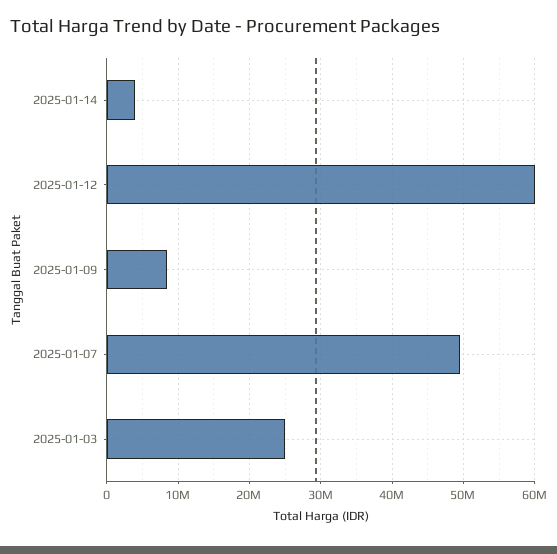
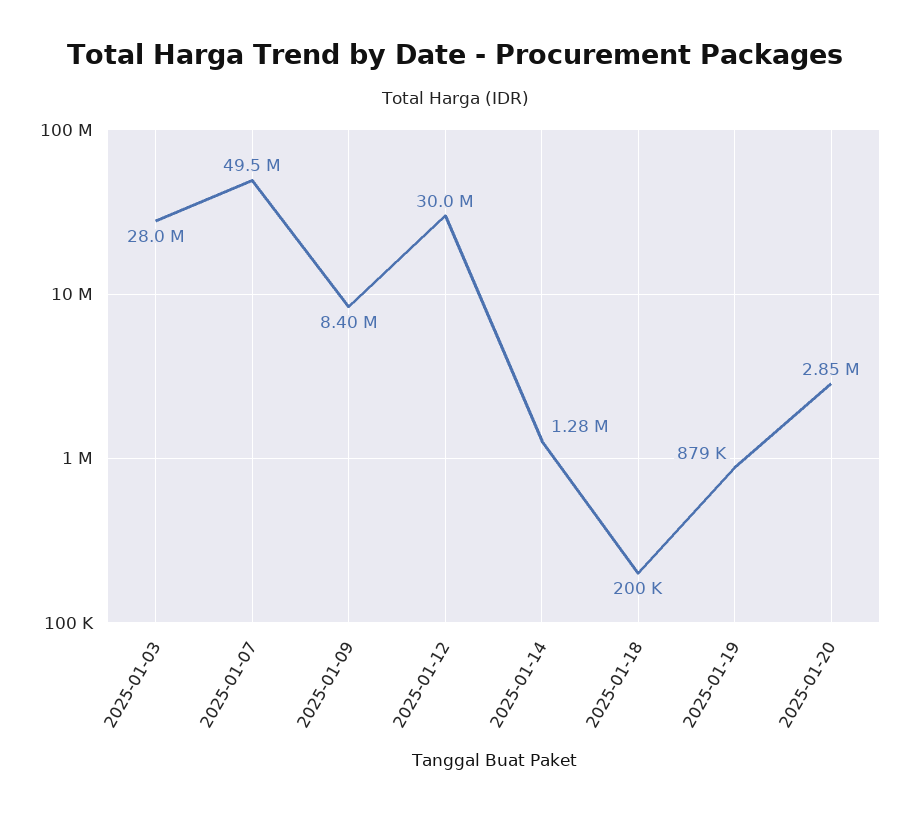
2025-01-14: 4000000 -> 1280000
2025-01-12: 60000000 -> 30000000
2025-01-03: 25000000 -> 28000000
2025-01-18: none -> 200000
2025-01-19: none -> 879000
2025-01-20: none -> 2850000

